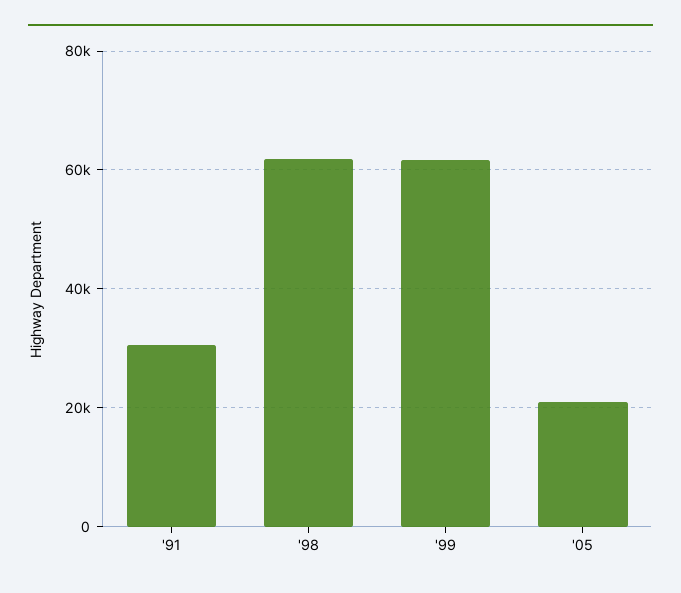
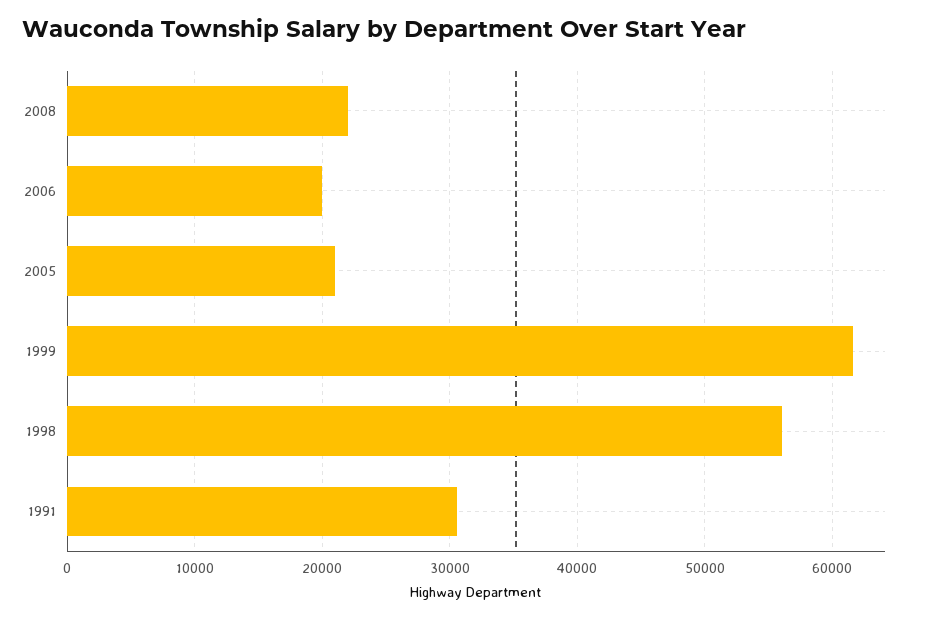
'98: 62000 -> 56000
2008: none -> 22000
2006: none -> 20000

